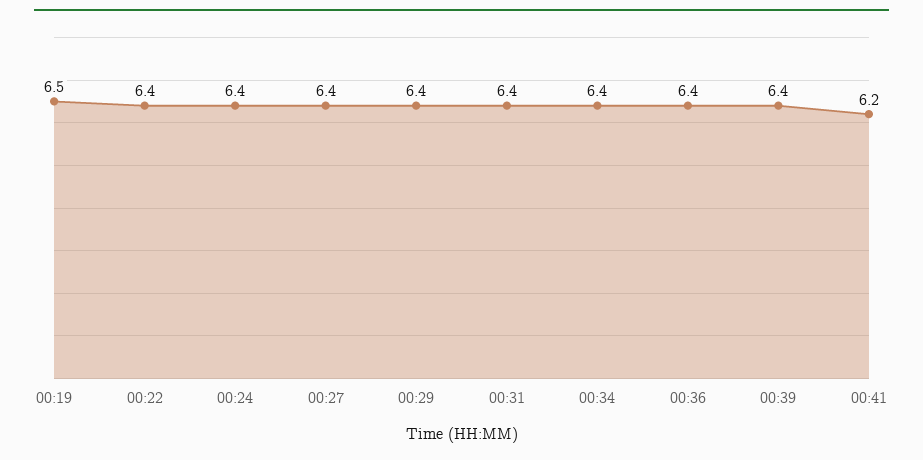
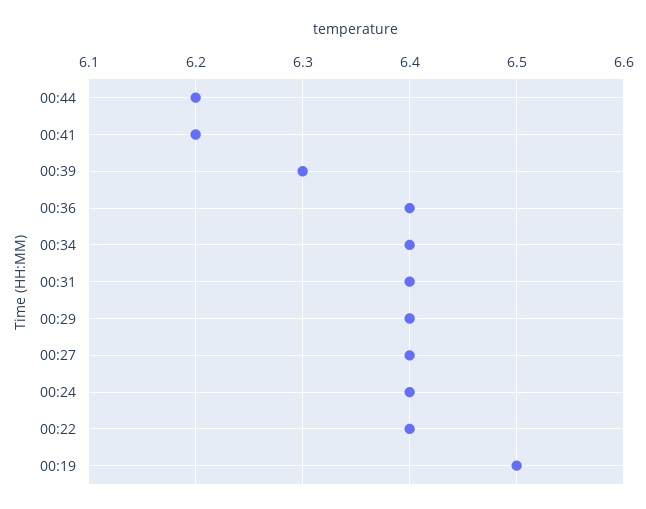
00:39: 6.4 -> 6.3
00:44: none -> 6.2

